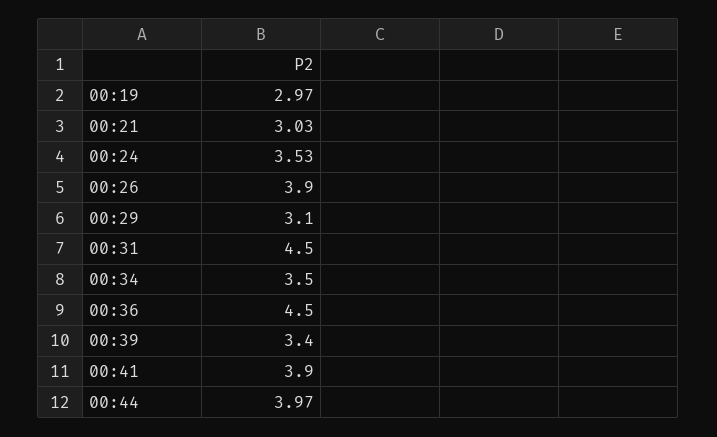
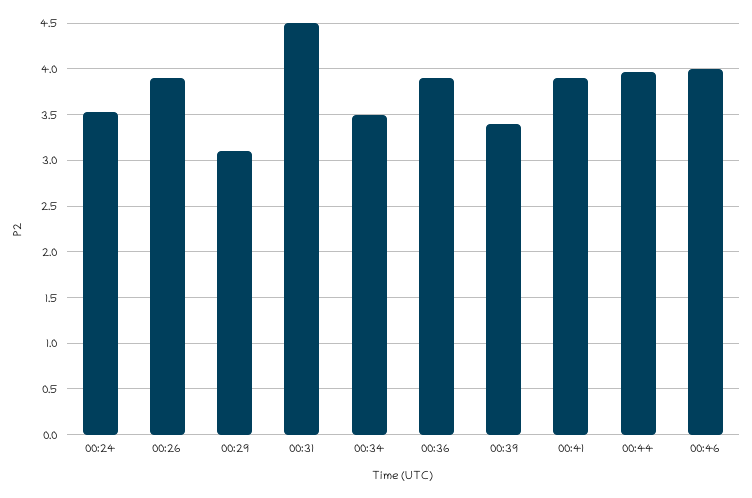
00:19: 2.97 -> none
00:21: 3.03 -> none
00:36: 4.5 -> 3.9
00:46: none -> 4

